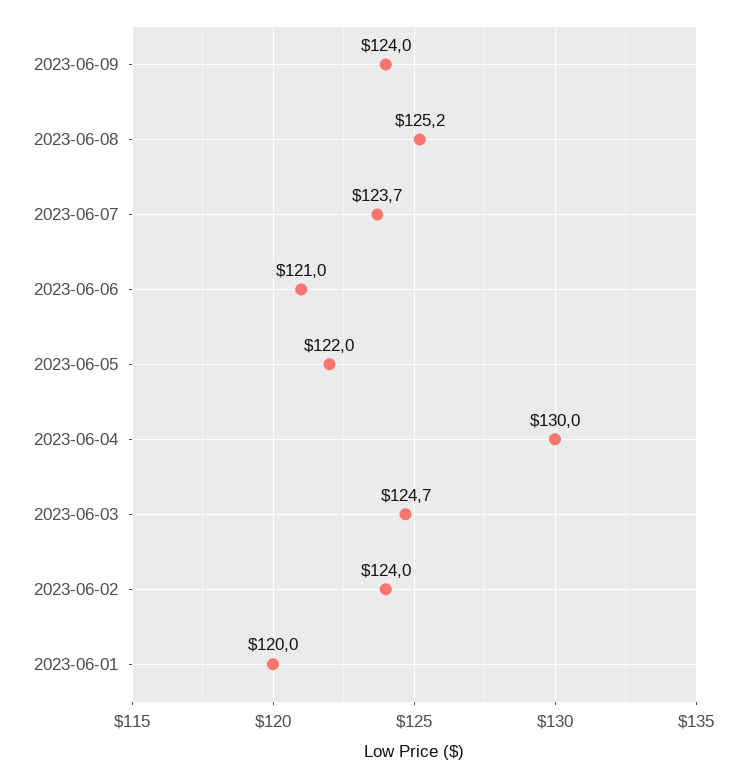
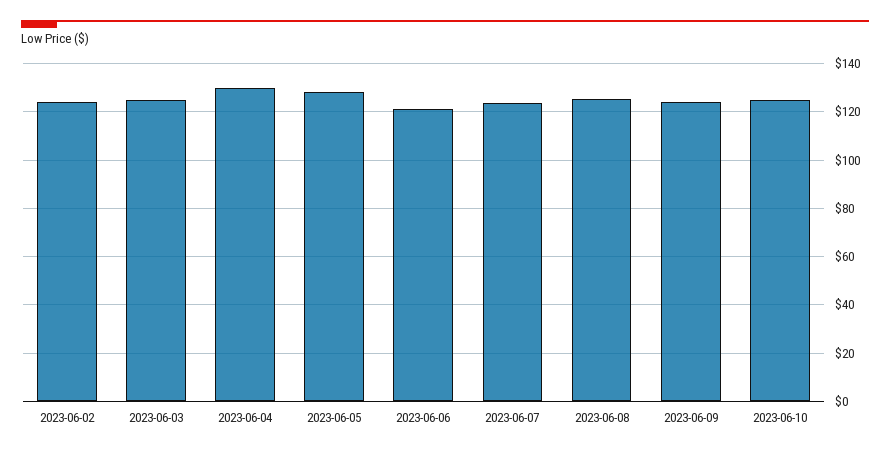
2023-06-05: 122 -> 127.5
2023-06-01: 120 -> none
2023-06-10: none -> 125

